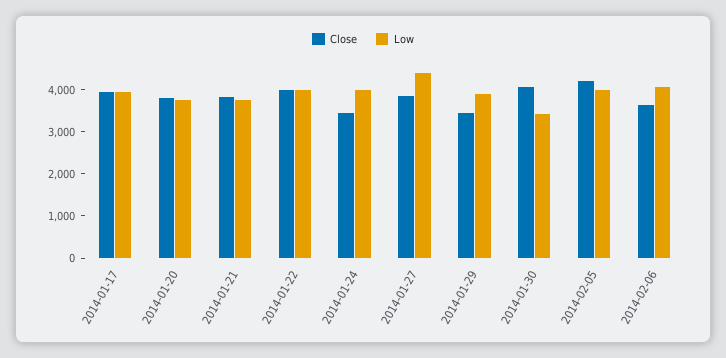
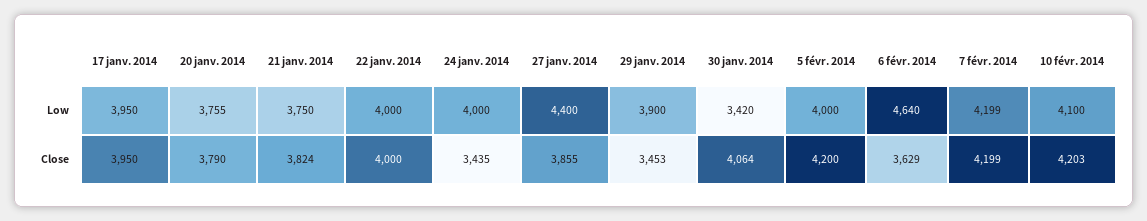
Low, 2014-02-06: 4000 -> 4640
Low, 7 févr. 2014: none -> 4199
Low, 10 févr. 2014: none -> 4100
Close, 7 févr. 2014: none -> 4199
Close, 10 févr. 2014: none -> 4203

